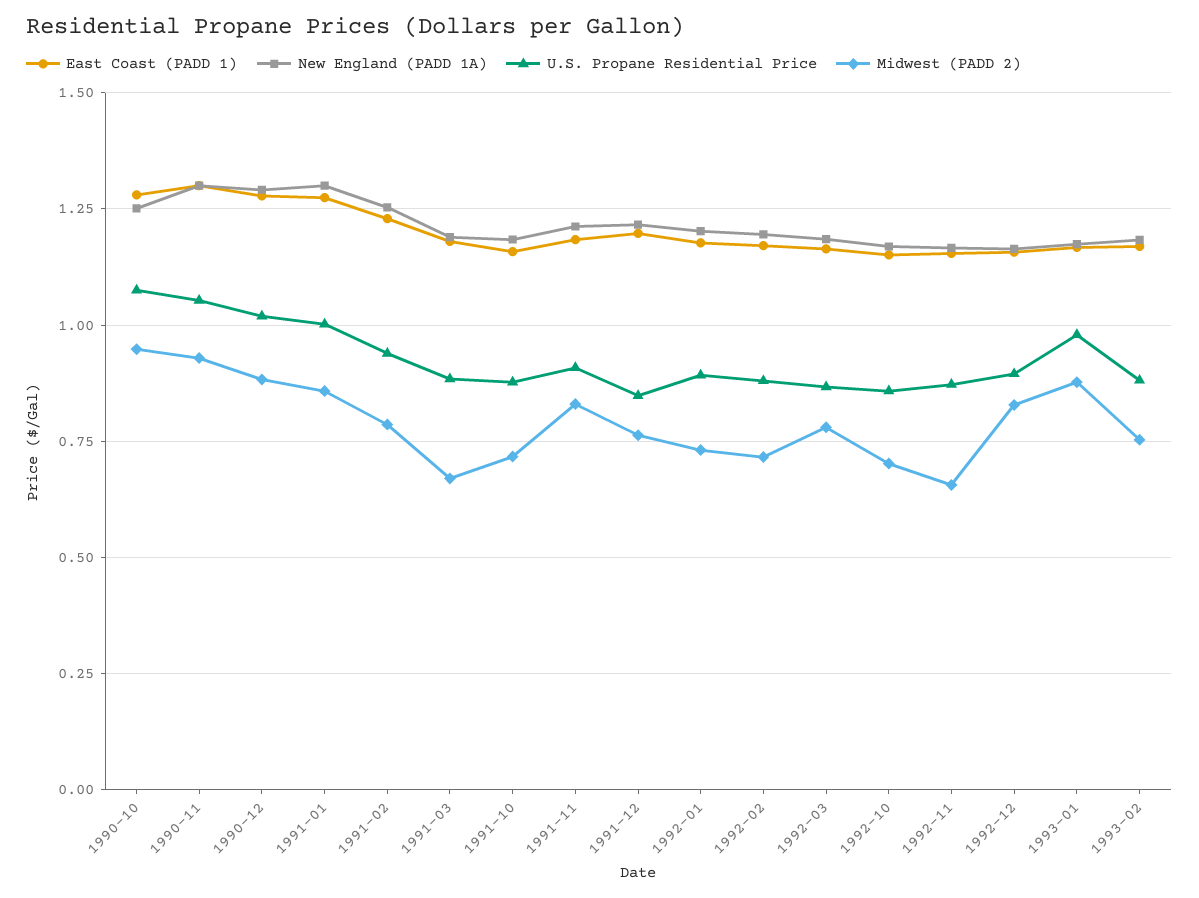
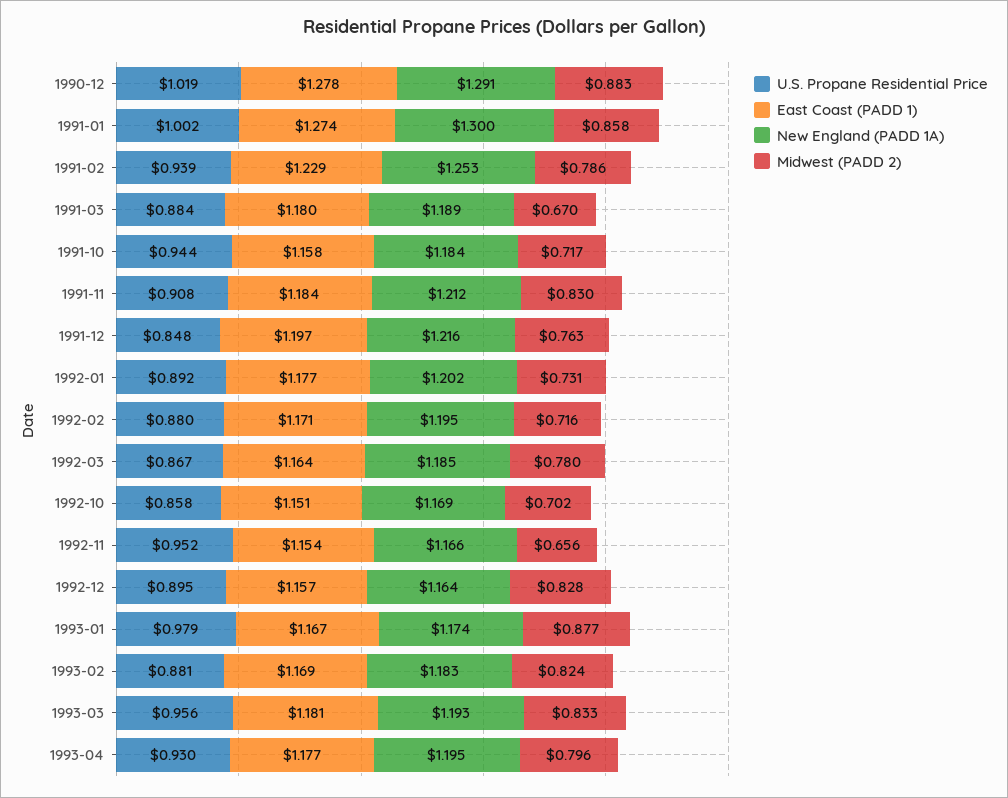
East Coast (PADD 1), 1990-10: 1.275 -> none
New England (PADD 1A), 1990-10: 1.25 -> none
U.S. Propane Residential Price, 1990-10: 1.075 -> none
Midwest (PADD 2), 1990-10: 0.95 -> none
East Coast (PADD 1), 1990-11: 1.3 -> none
New England (PADD 1A), 1990-11: 1.3 -> none
U.S. Propane Residential Price, 1990-11: 1.05 -> none
Midwest (PADD 2), 1990-11: 0.925 -> none
U.S. Propane Residential Price, 1991-10: 0.875 -> 0.944
U.S. Propane Residential Price, 1992-11: 0.875 -> 0.952
Midwest (PADD 2), 1993-02: 0.75 -> 0.824
U.S. Propane Residential Price, 1993-03: none -> 0.956
East Coast (PADD 1), 1993-03: none -> 1.181
New England (PADD 1A), 1993-03: none -> 1.193
Midwest (PADD 2), 1993-03: none -> 0.833
U.S. Propane Residential Price, 1993-04: none -> 0.93
East Coast (PADD 1), 1993-04: none -> 1.177
New England (PADD 1A), 1993-04: none -> 1.195
Midwest (PADD 2), 1993-04: none -> 0.796

